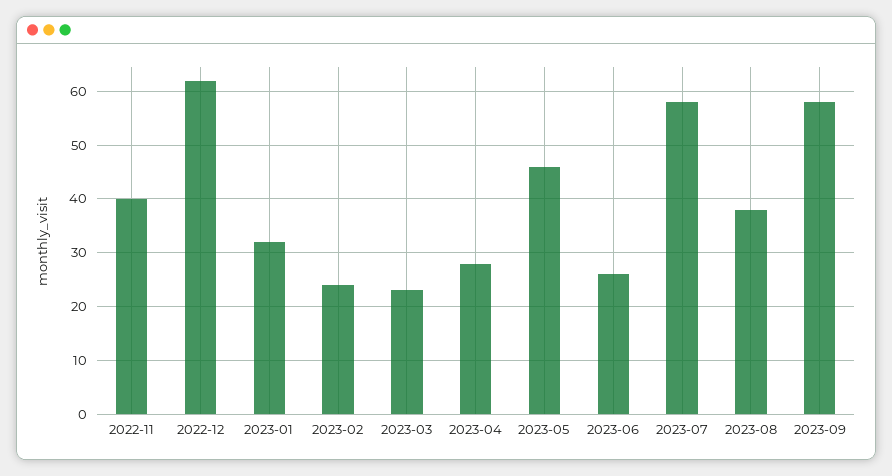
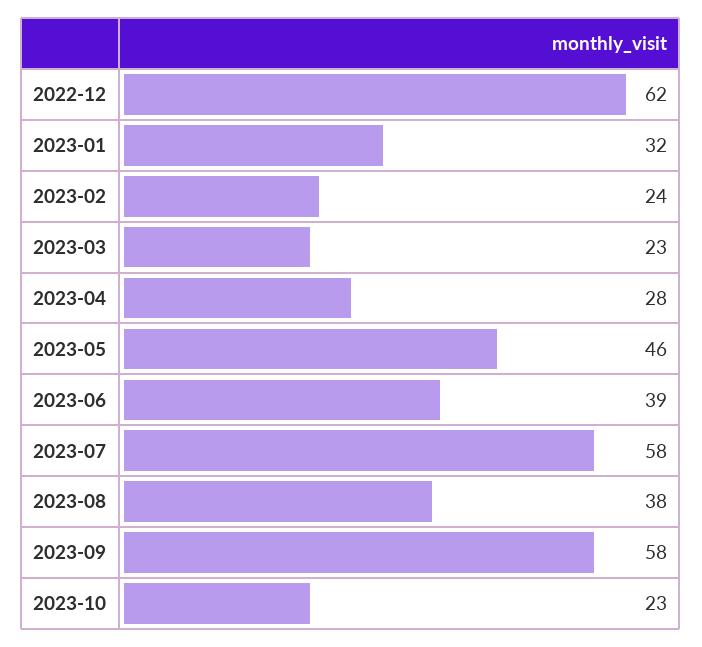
2022-11: 40 -> none
2023-06: 25 -> 39
2023-10: none -> 23

